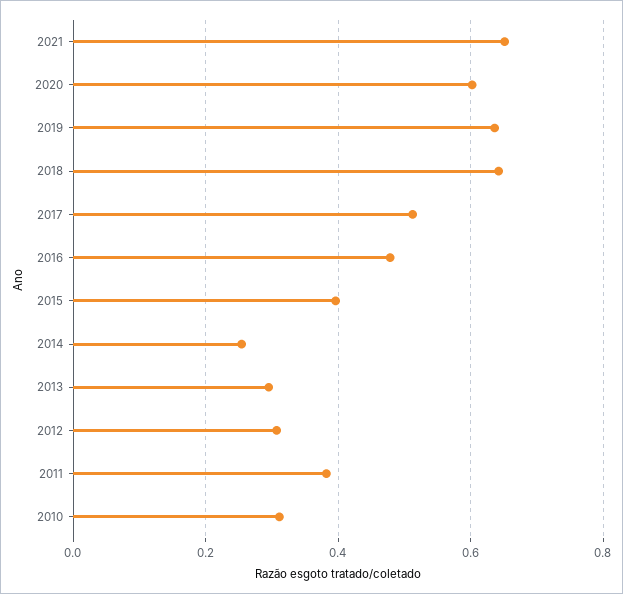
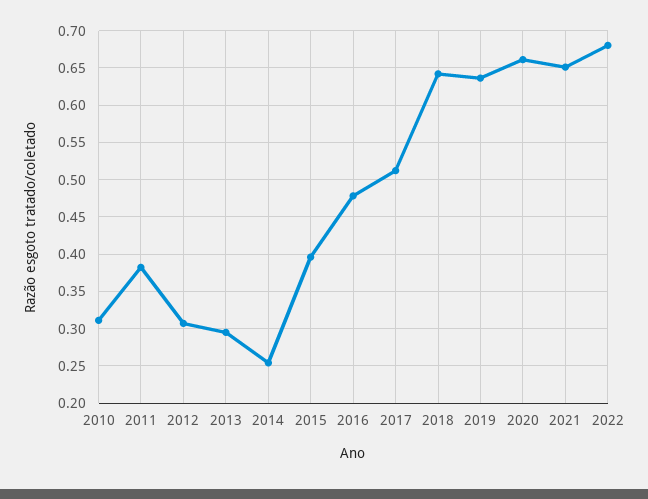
2020: 0.6 -> 0.66
2022: none -> 0.68

